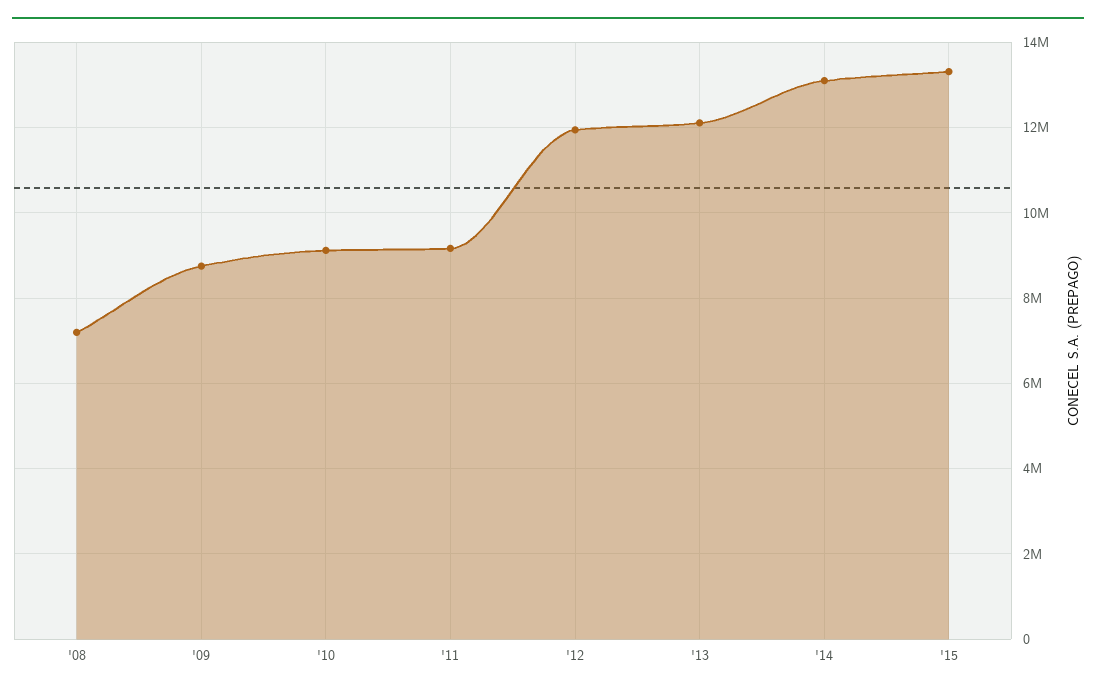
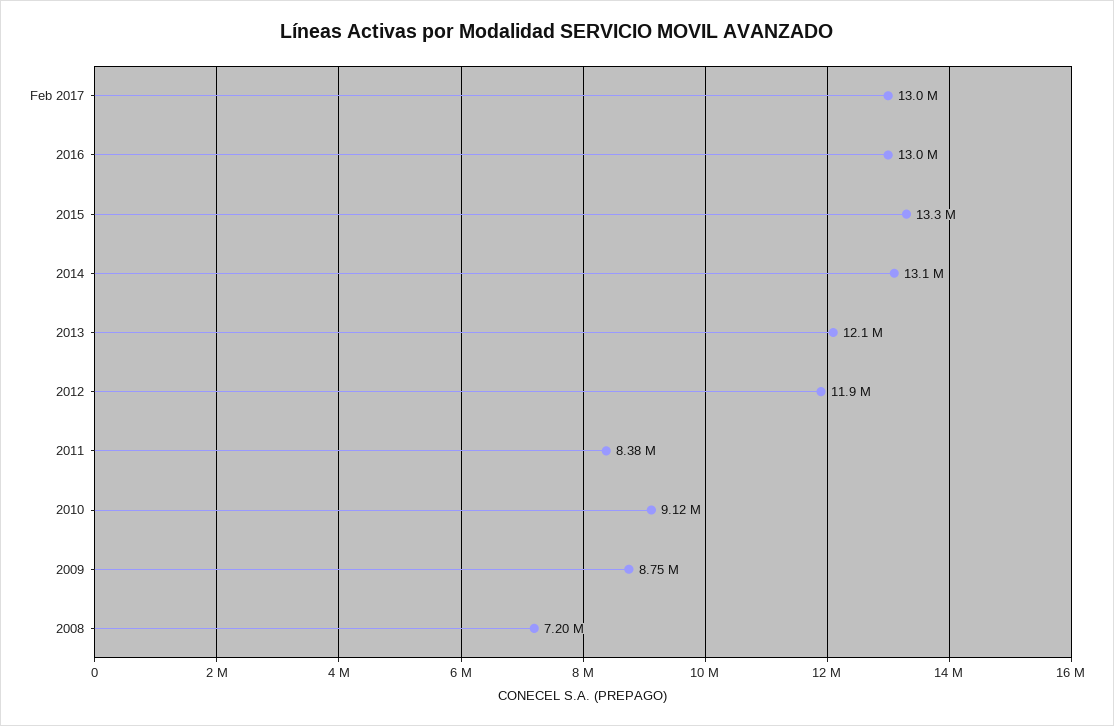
'11: 9200000 -> 8380000
Feb 2017: none -> 13000000
2016: none -> 13000000

